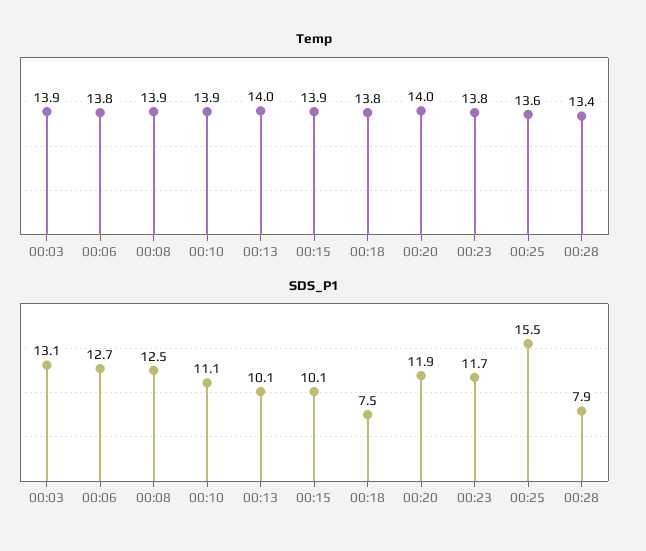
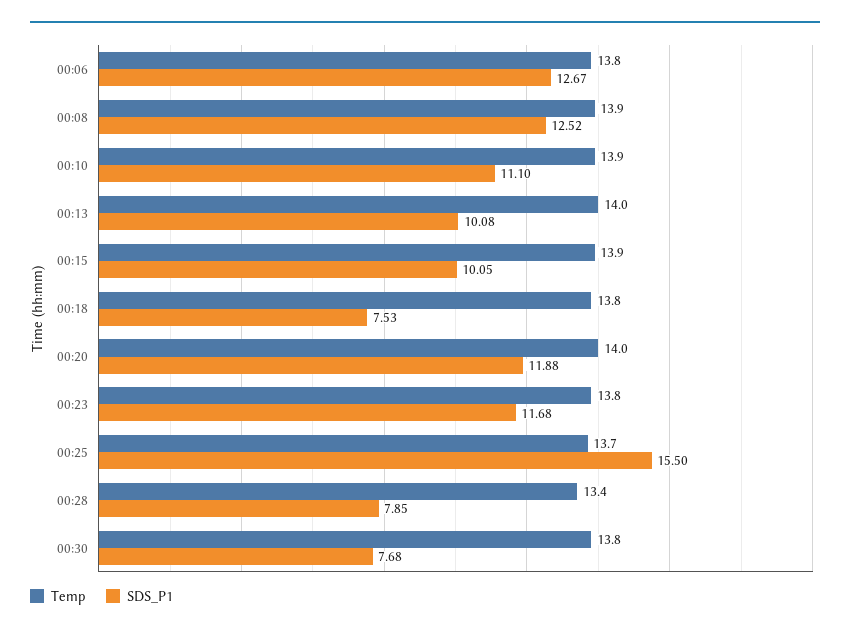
Temp, 00:03: 13.9 -> none
Temp, 00:25: 13.6 -> 13.7
SDS_P1, 00:03: 13.1 -> none
Temp, 00:30: none -> 13.8
SDS_P1, 00:30: none -> 7.68

